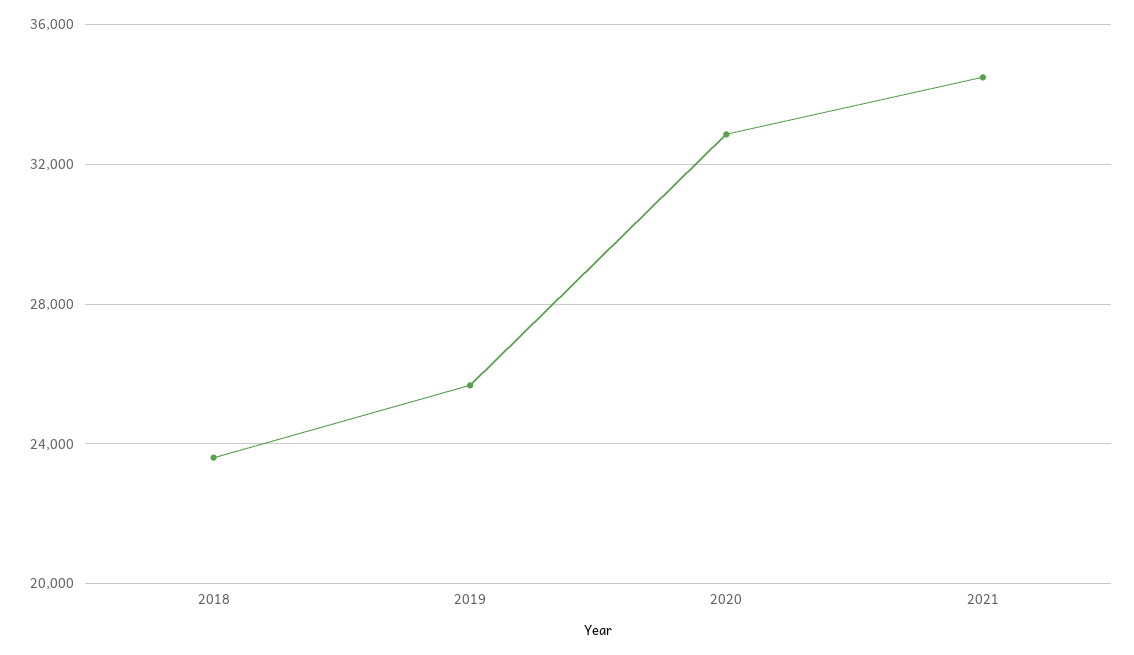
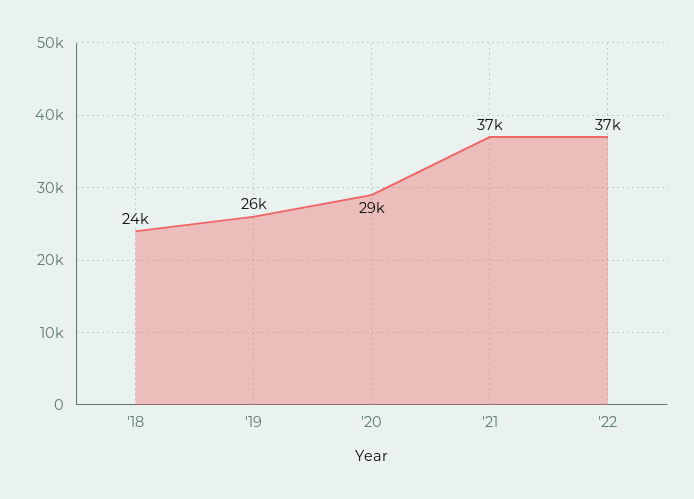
2020: 33000 -> 29000
2021: 34500 -> 37000
'22: none -> 37000

